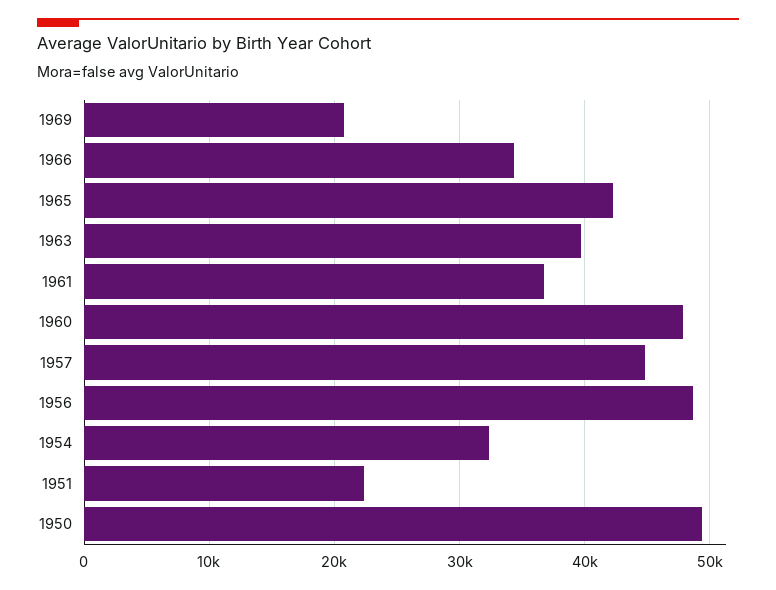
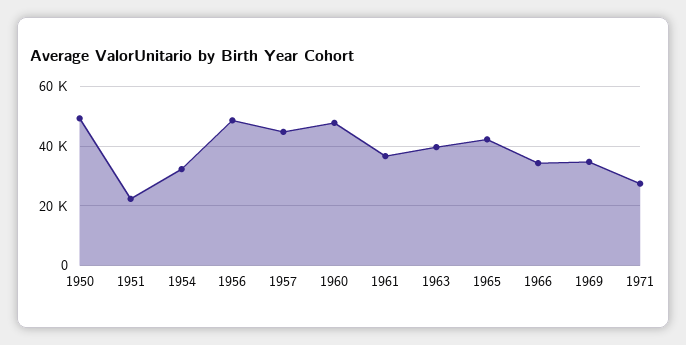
1969: 21000 -> 35000
1971: none -> 27500

